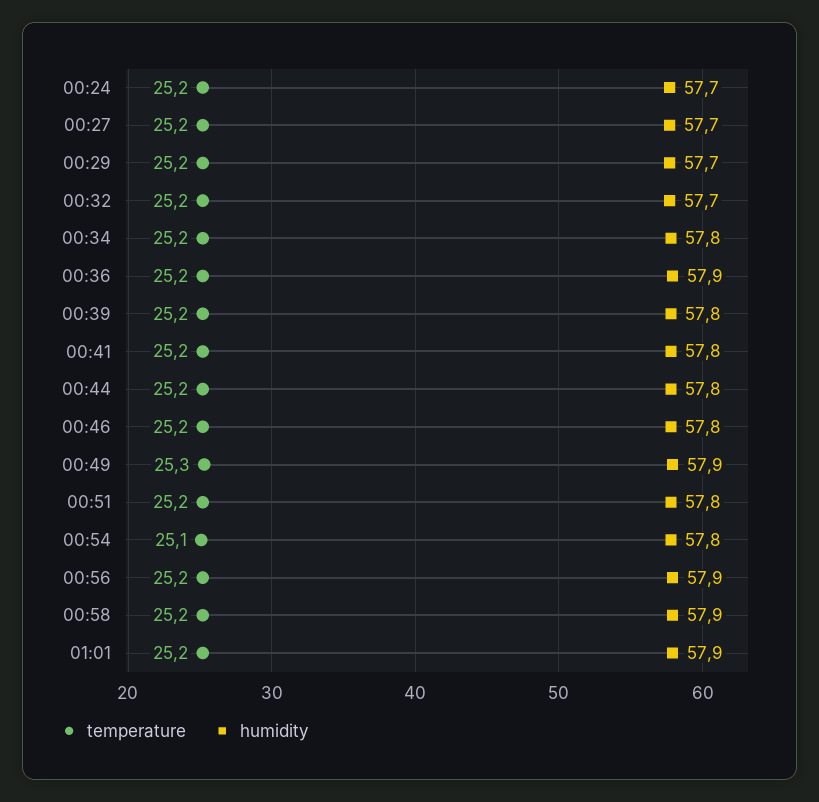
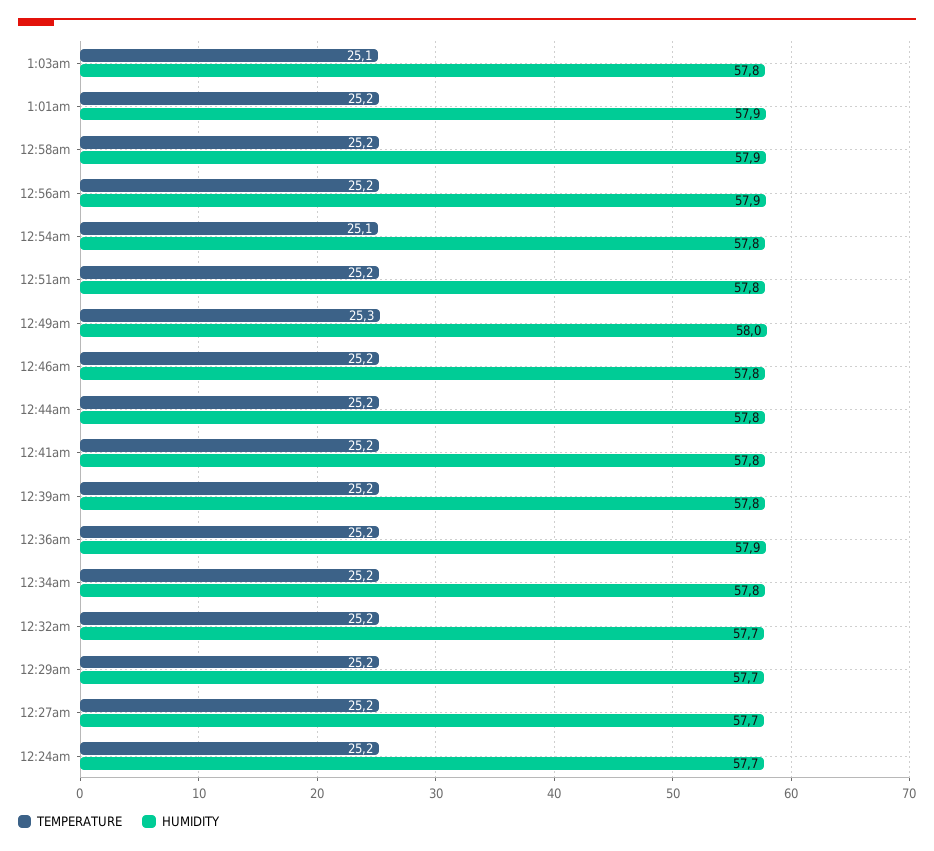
humidity, 00:49: 57.9 -> 58
temperature, 1:03am: none -> 25.1
humidity, 1:03am: none -> 57.8

